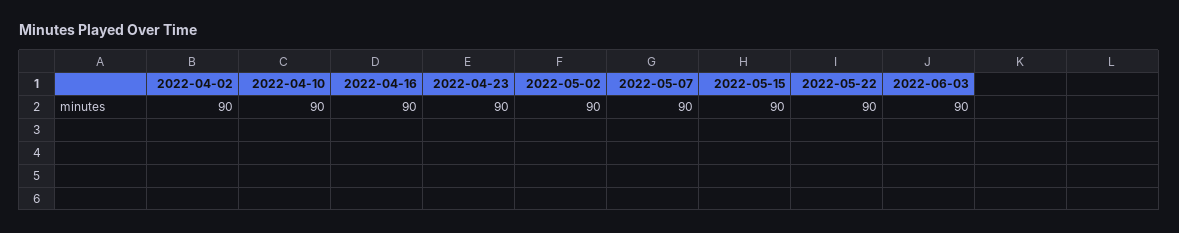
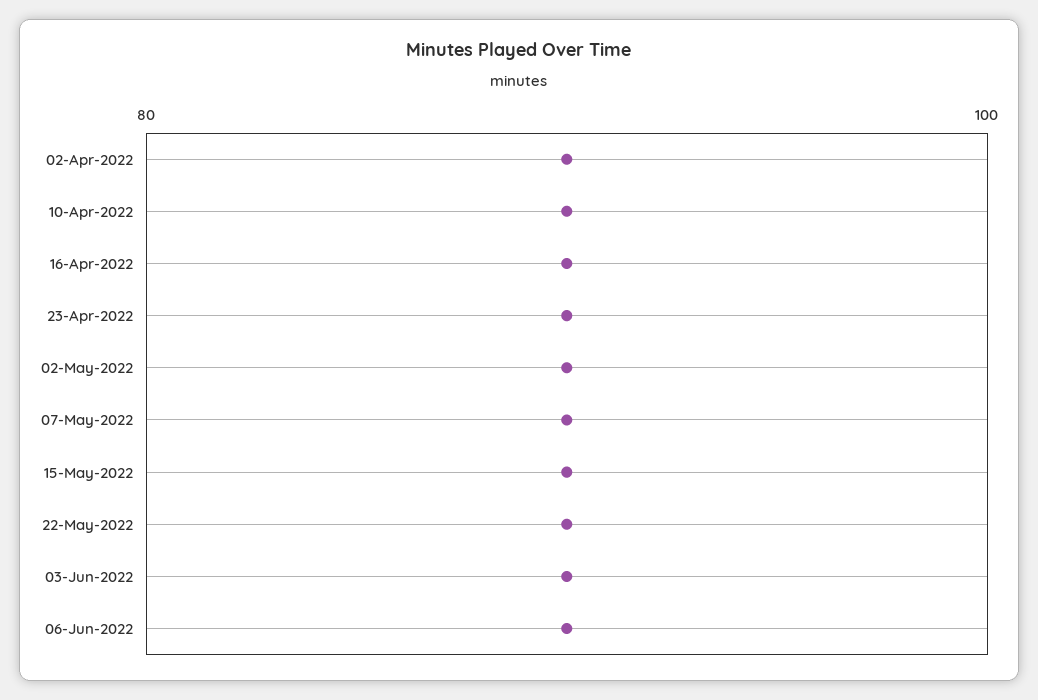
06-Jun-2022: none -> 90

